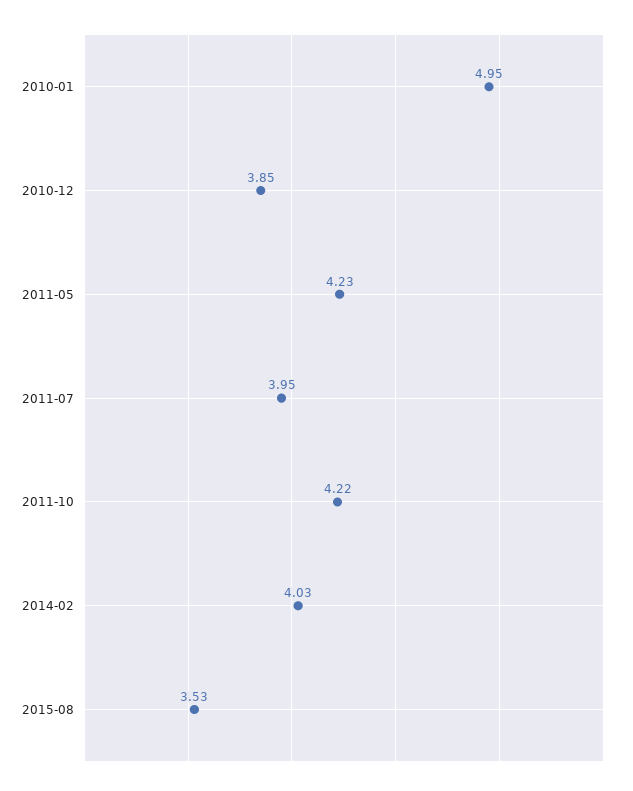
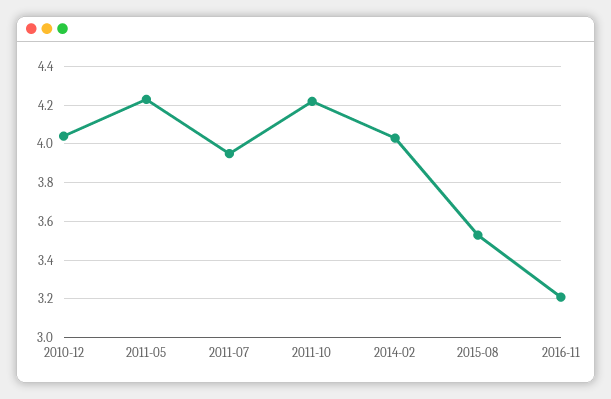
2010-01: 4.95 -> none
2010-12: 3.85 -> 4.05
2016-11: none -> 3.2

